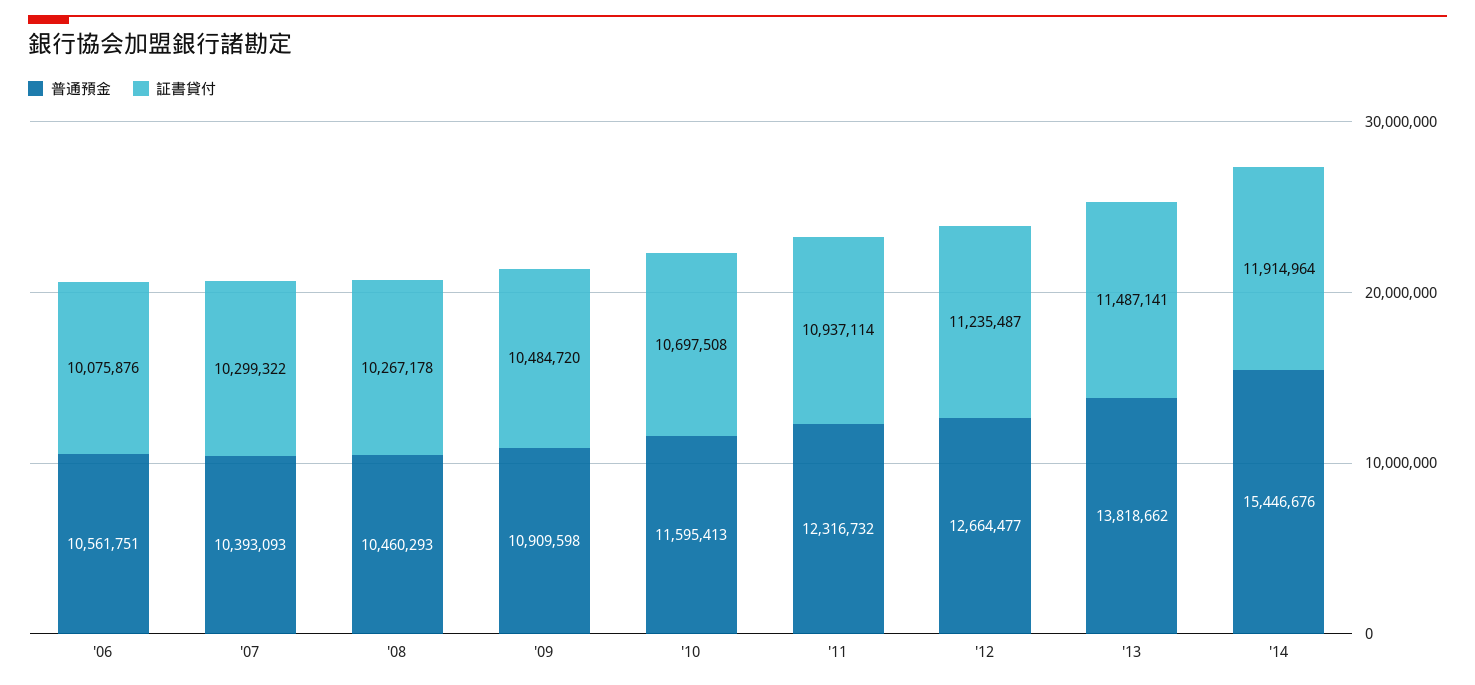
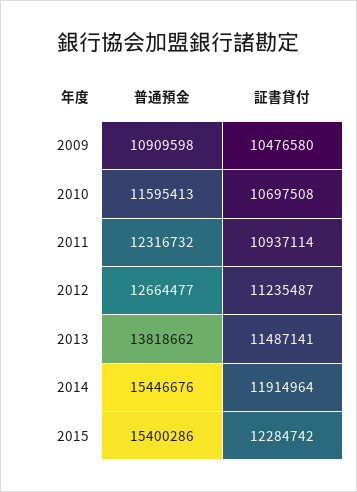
普通預金, '06: 10561751 -> none
証書貸付, '06: 10075876 -> none
普通預金, '07: 10393093 -> none
証書貸付, '07: 10299322 -> none
普通預金, '08: 10460293 -> none
証書貸付, '08: 10267178 -> none
証書貸付, '09: 10484720 -> 10476580
普通預金, 2015: none -> 15400286
証書貸付, 2015: none -> 12284742

